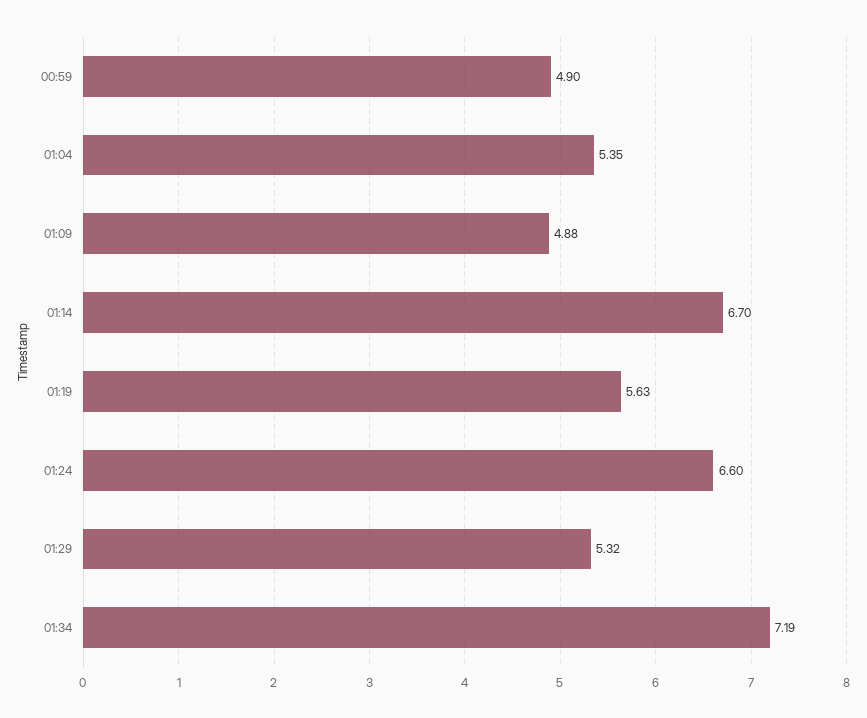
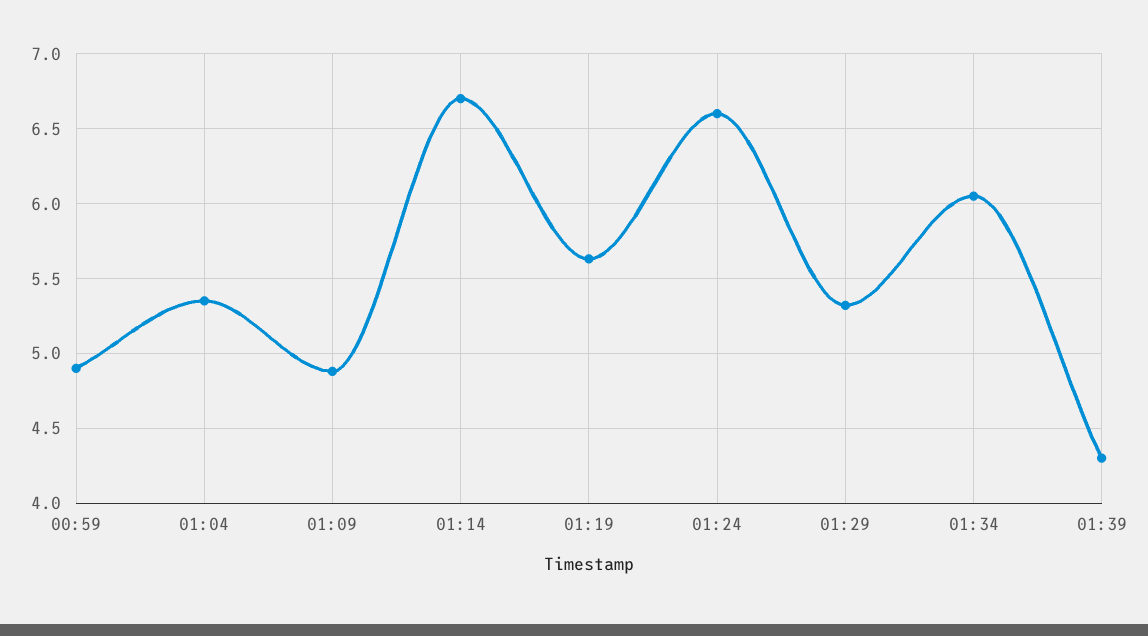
01:34: 7.19 -> 6.05
01:39: none -> 4.3

